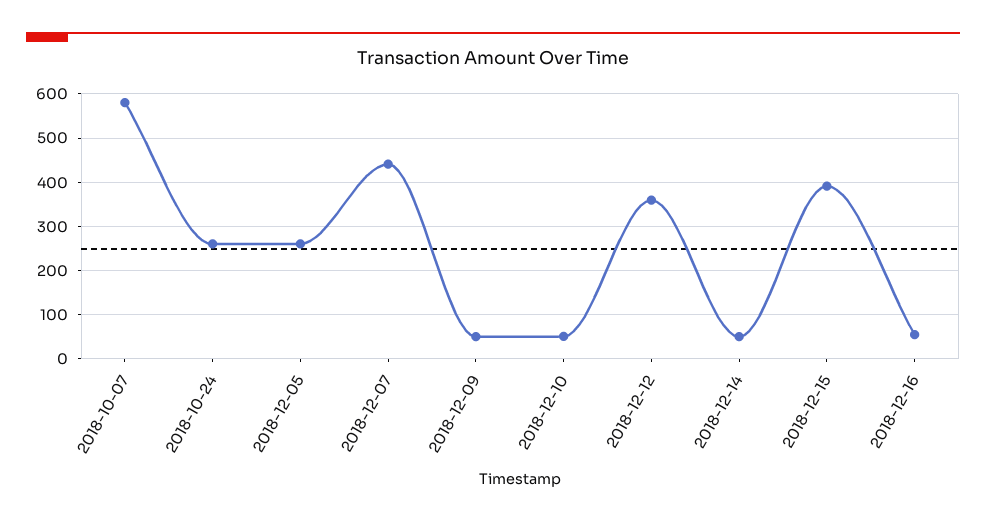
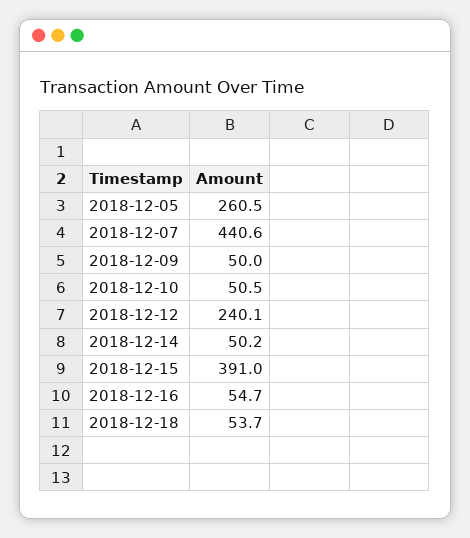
2018-10-07: 580 -> none
2018-10-24: 260 -> none
2018-12-12: 360 -> 240.1
2018-12-18: none -> 53.7

